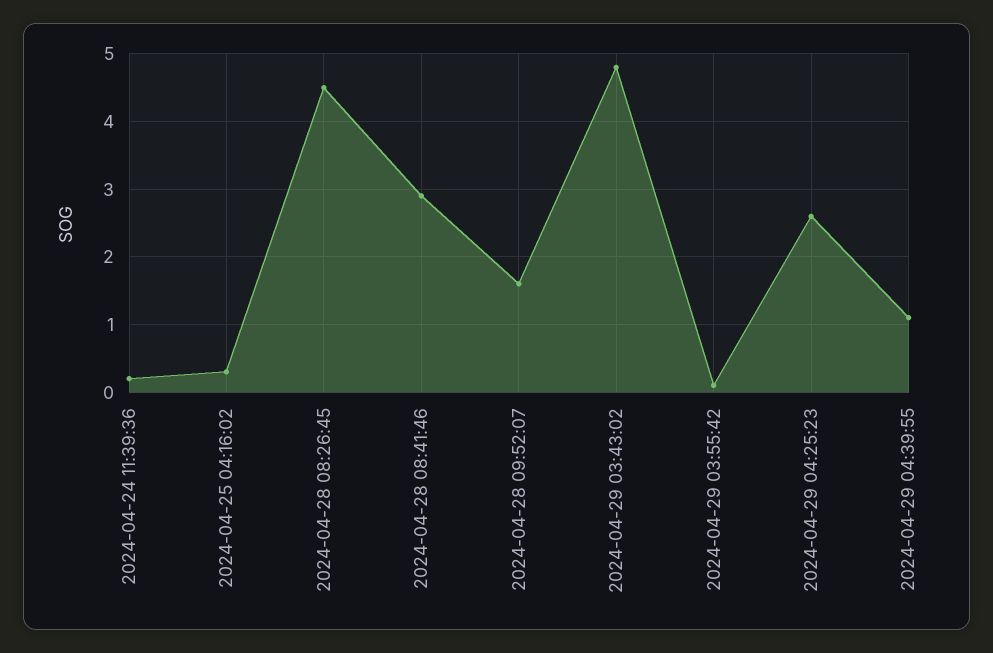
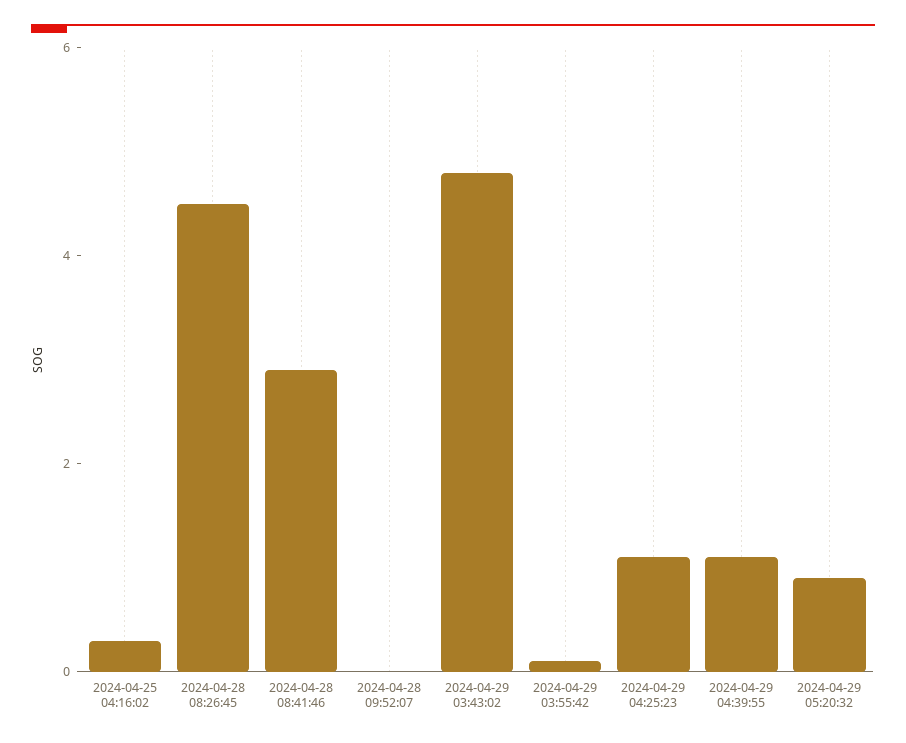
2024-04-24 11:39:36: 0.2 -> none
2024-04-28 09:52:07: 1.6 -> 0
2024-04-29 04:25:23: 2.6 -> 1
2024-04-29 05:20:32: none -> 1

